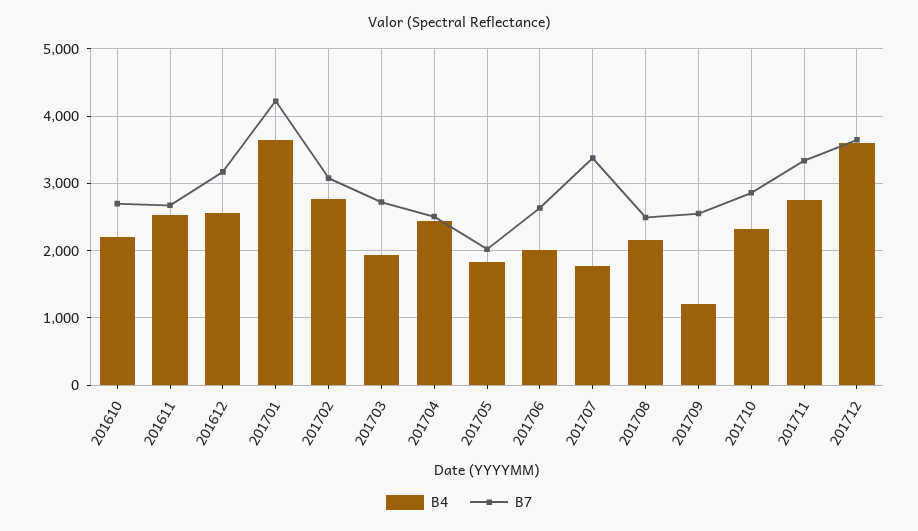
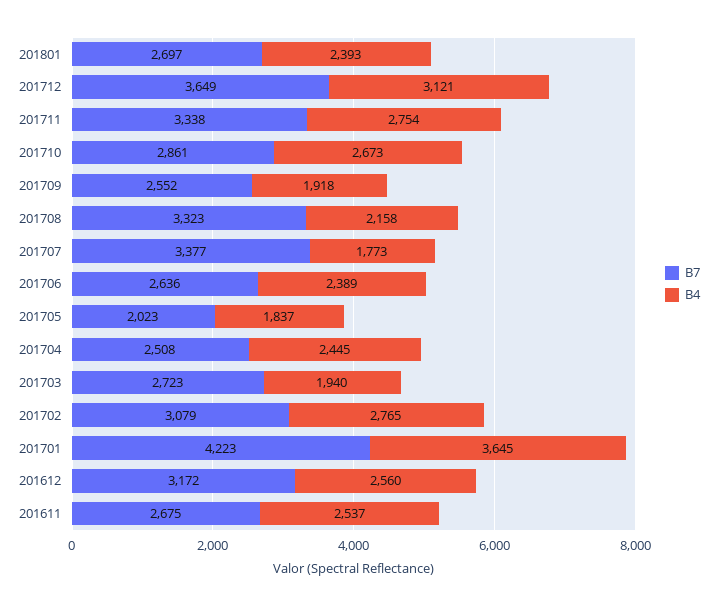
B4, 201610: 2200 -> none
B7, 201610: 2700 -> none
B4, 201706: 2000 -> 2389
B7, 201708: 2500 -> 3323
B4, 201709: 1200 -> 1918
B4, 201710: 2300 -> 2673
B4, 201712: 3600 -> 3121
B7, 201801: none -> 2697
B4, 201801: none -> 2393

